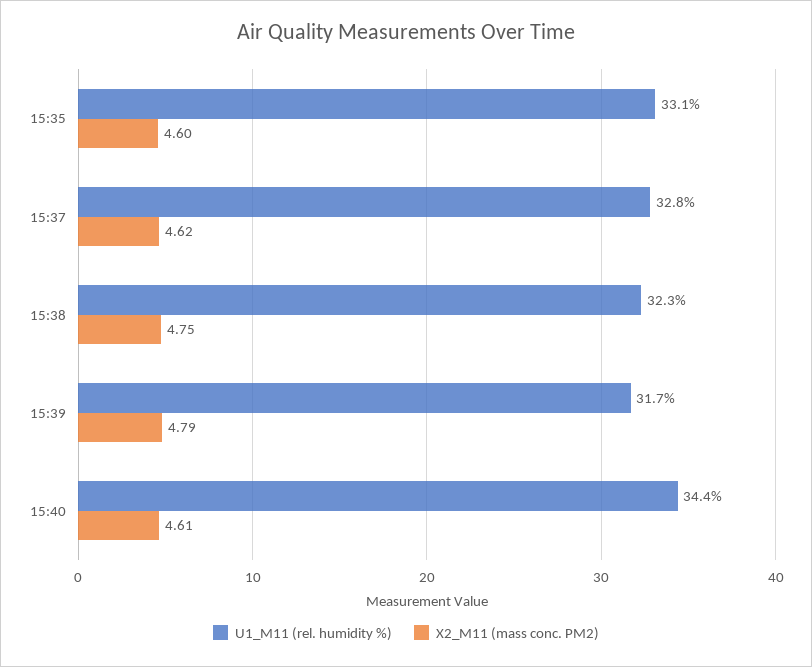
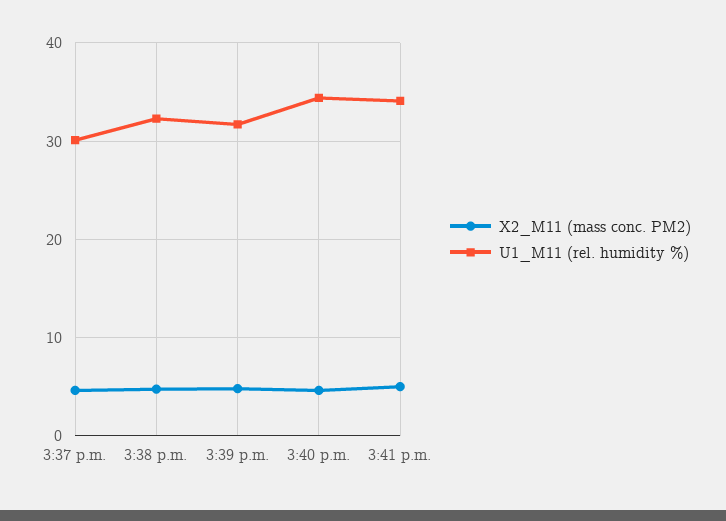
U1_M11 (rel. humidity %), 15:35: 33.1 -> none
X2_M11 (mass conc. PM2), 15:35: 4.6 -> none
U1_M11 (rel. humidity %), 15:37: 32.8 -> 30
X2_M11 (mass conc. PM2), 3:41 p.m.: none -> 5
U1_M11 (rel. humidity %), 3:41 p.m.: none -> 34

